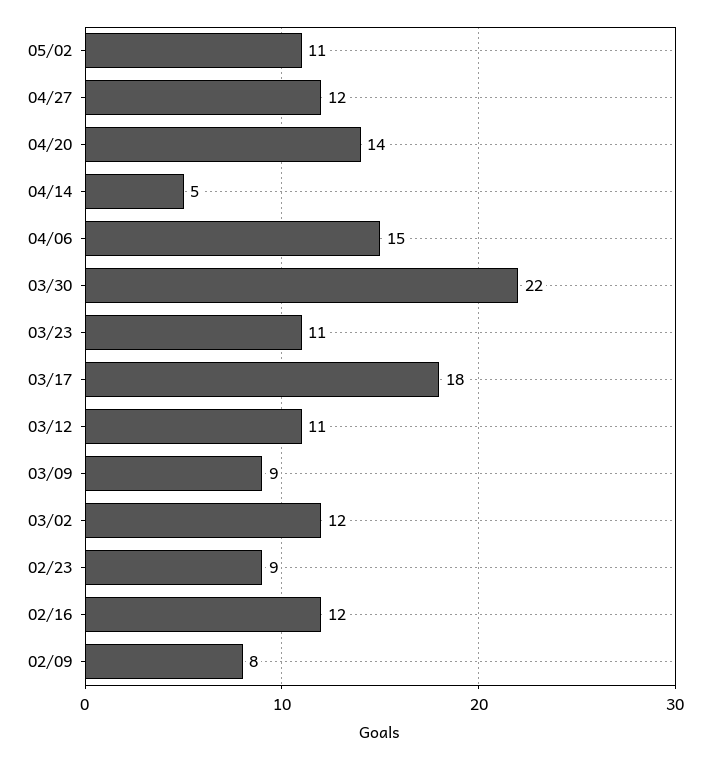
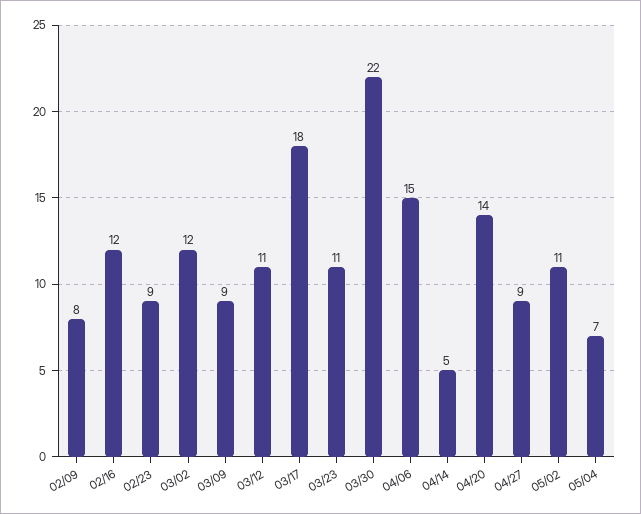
04/27: 12 -> 9
05/04: none -> 7

